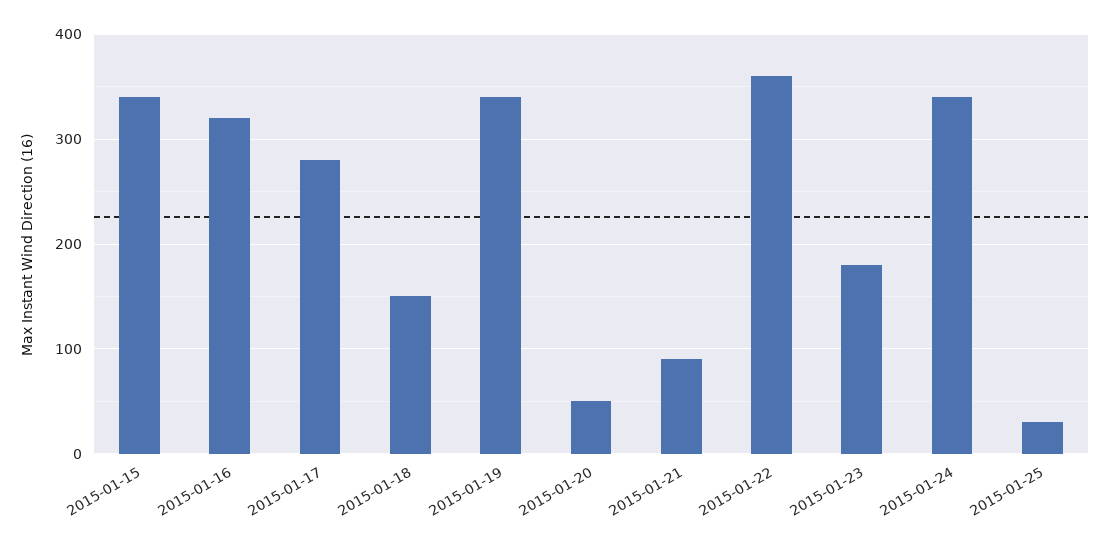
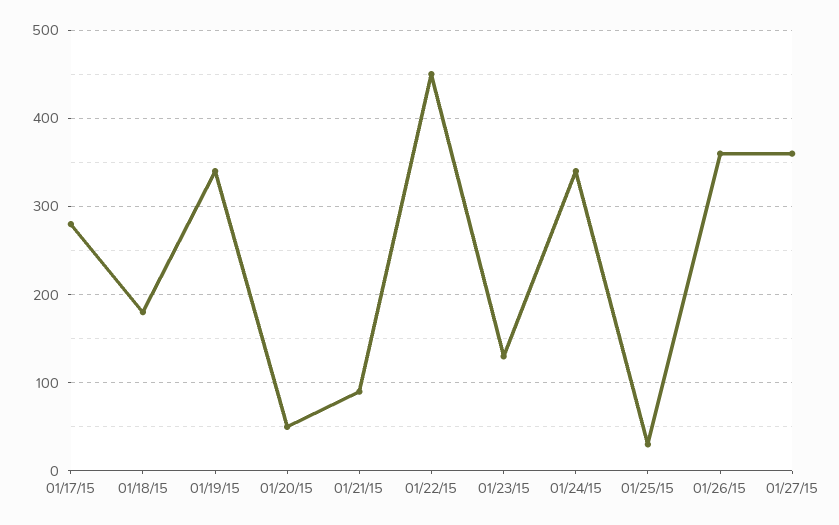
2015-01-15: 340 -> none
2015-01-16: 320 -> none
2015-01-18: 150 -> 180
2015-01-22: 360 -> 450
2015-01-23: 180 -> 130
01/26/15: none -> 360
01/27/15: none -> 360

